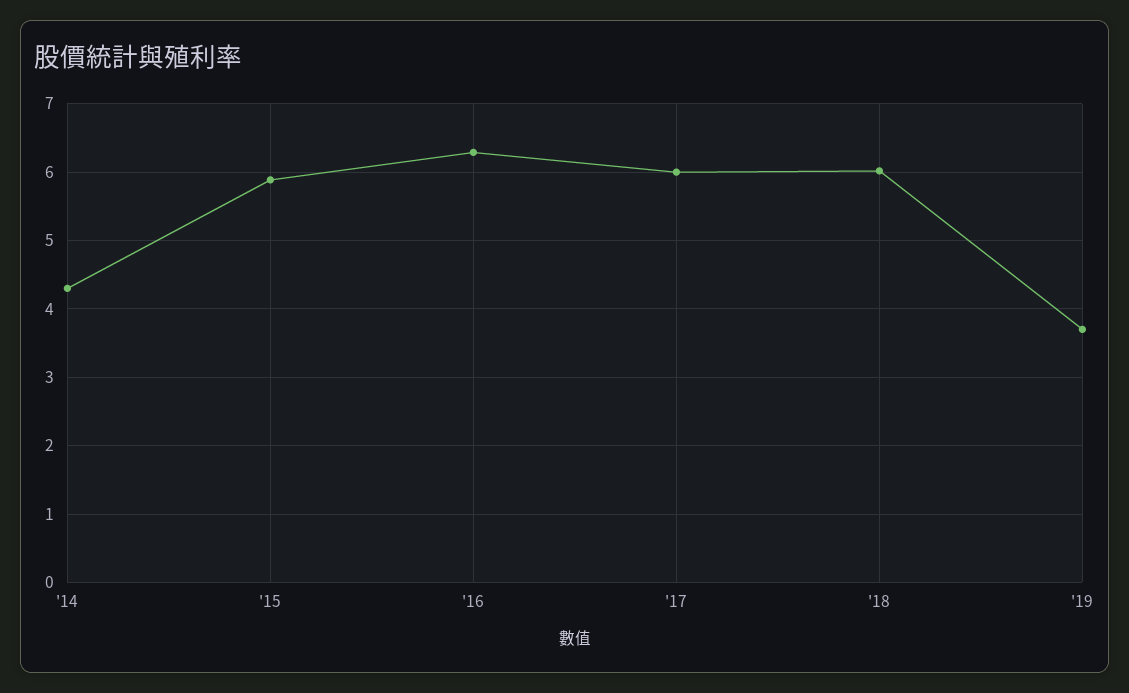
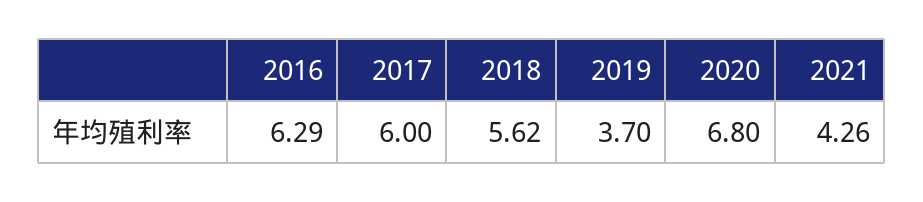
'14: 4.3 -> none
'15: 5.9 -> none
'18: 6 -> 5.62
2020: none -> 6.8
2021: none -> 4.26

